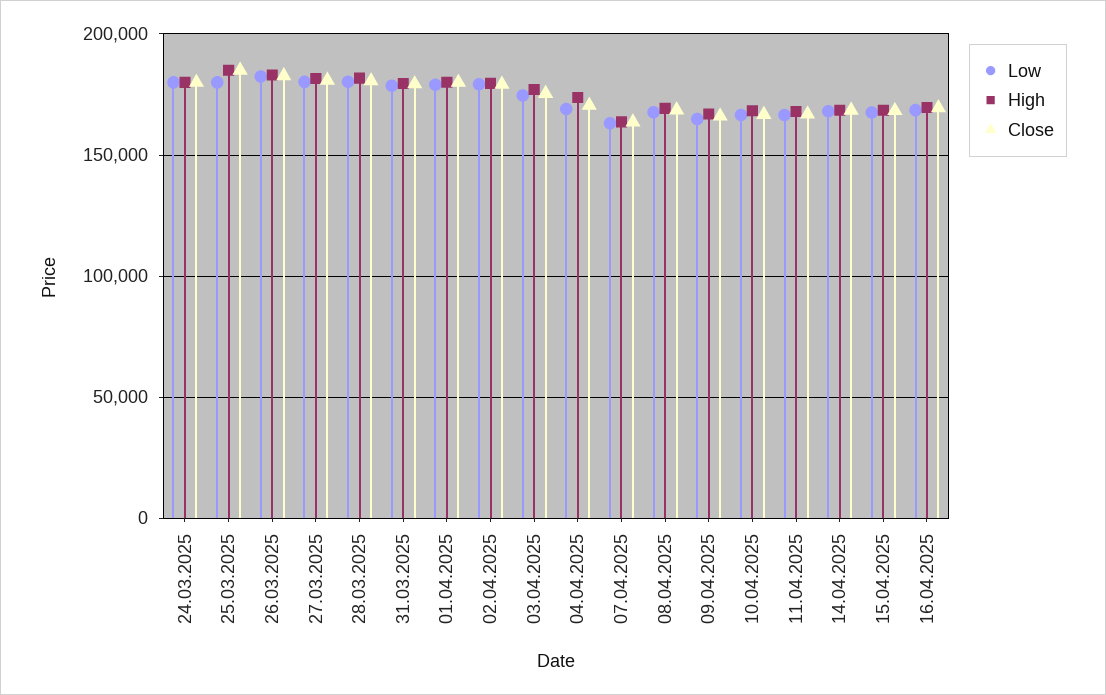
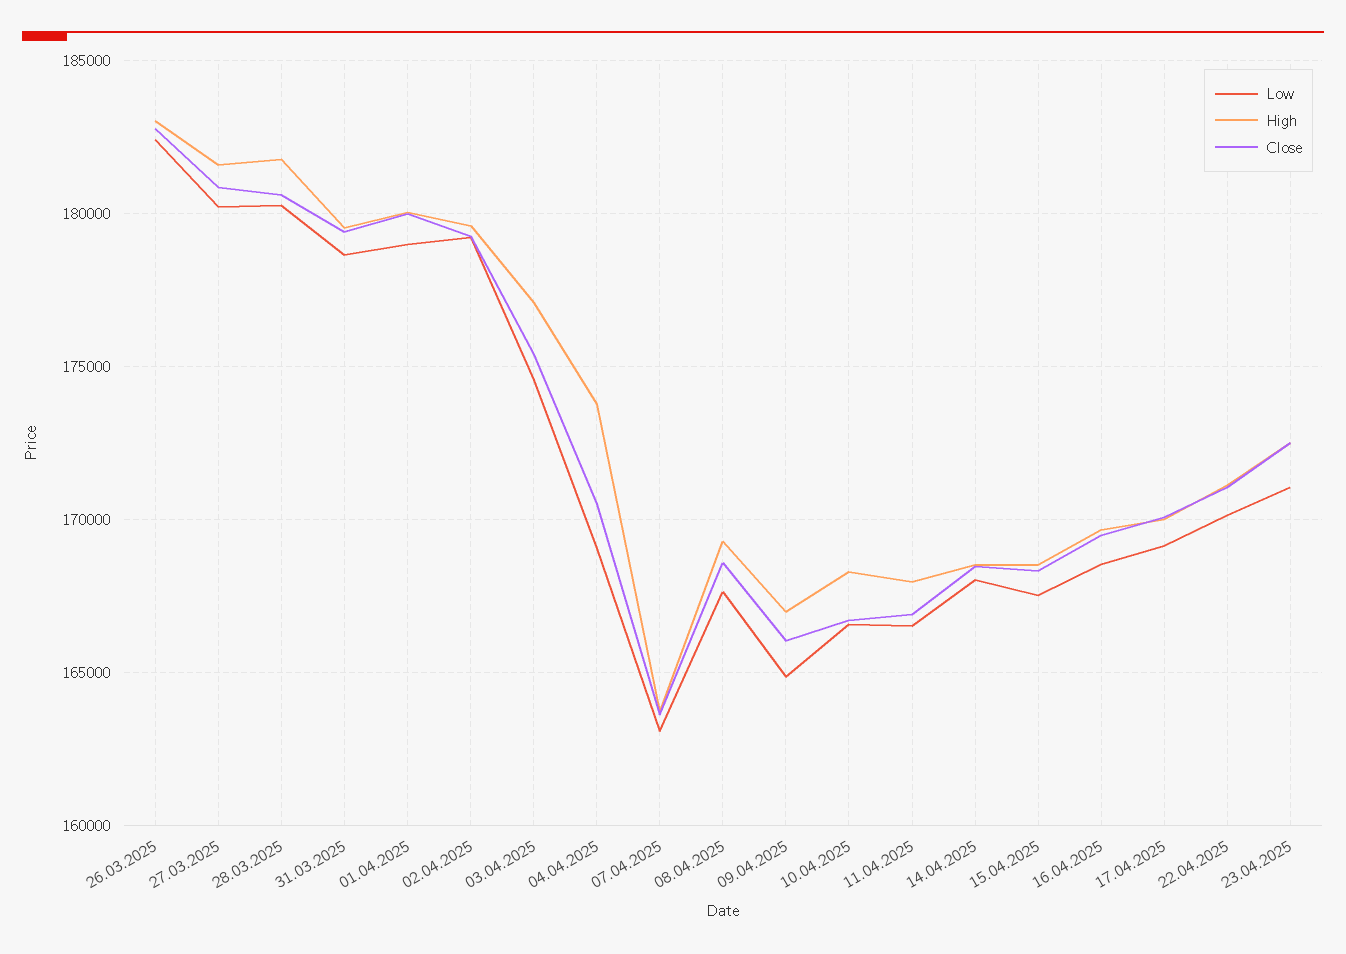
Low, 24.03.2025: 180000 -> none
High, 24.03.2025: 180000 -> none
Close, 24.03.2025: 180000 -> none
Low, 25.03.2025: 180000 -> none
High, 25.03.2025: 185000 -> none
Close, 25.03.2025: 185000 -> none
Low, 17.04.2025: none -> 169000
High, 17.04.2025: none -> 170000
Close, 17.04.2025: none -> 170000
Low, 22.04.2025: none -> 170000
High, 22.04.2025: none -> 171000
Close, 22.04.2025: none -> 171000
Low, 23.04.2025: none -> 171000
High, 23.04.2025: none -> 172500
Close, 23.04.2025: none -> 172500

